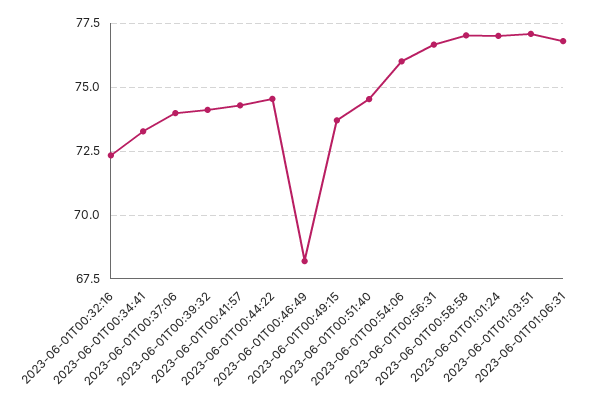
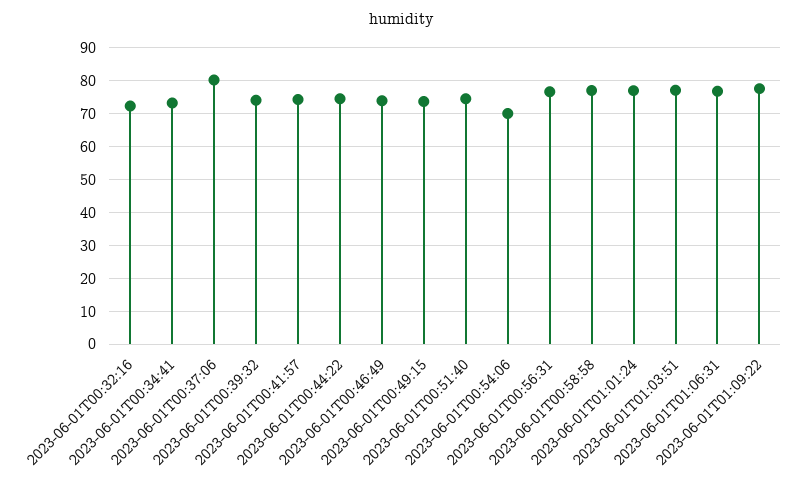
2023-06-01T00:37:06: 74 -> 80
2023-06-01T00:46:49: 68.25 -> 74
2023-06-01T00:54:06: 76 -> 70
2023-06-01T01:09:22: none -> 78

